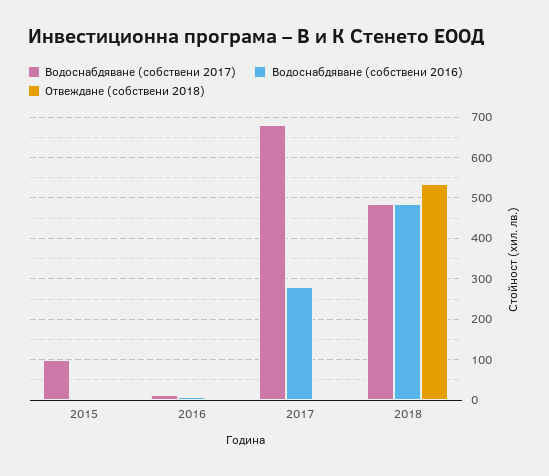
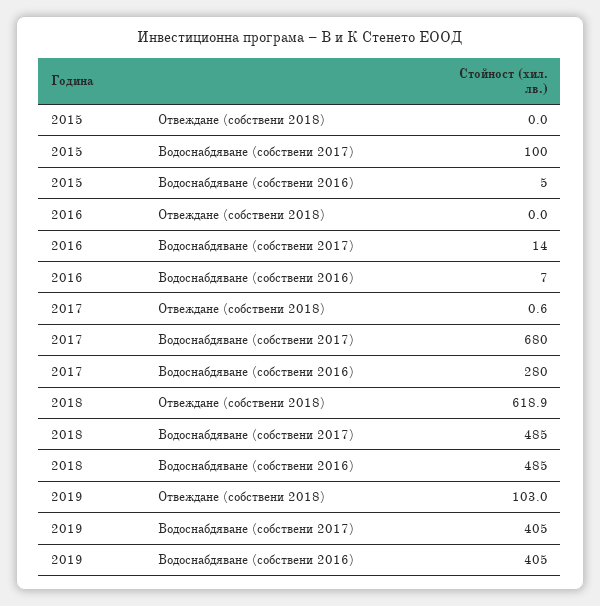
Отвеждане (собствени 2018), 2018: 540 -> 618.9
Отвеждане (собствени 2018), 2019: none -> 103
Водоснабдяване (собствени 2017), 2019: none -> 405
Водоснабдяване (собствени 2016), 2019: none -> 405

